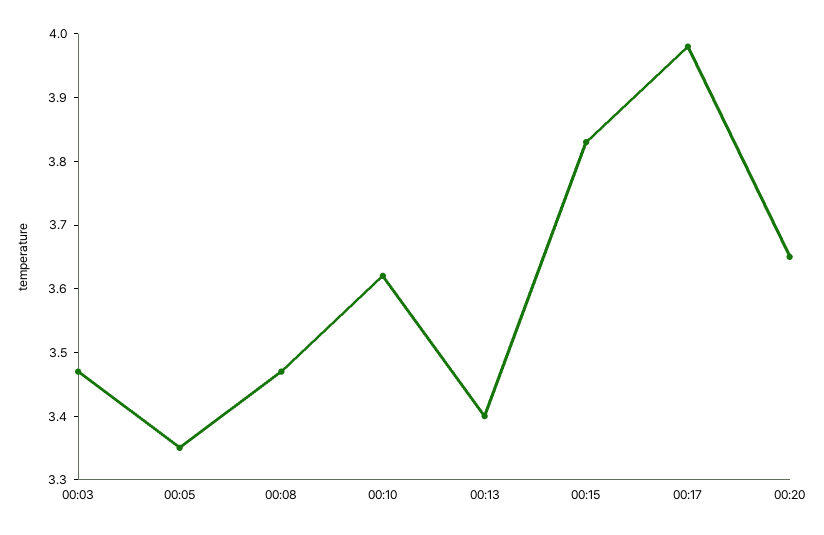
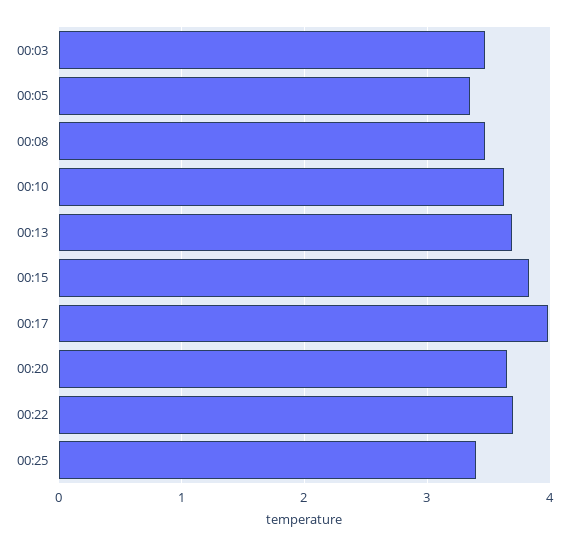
00:13: 3.4 -> 3.7
00:22: none -> 3.7
00:25: none -> 3.4

